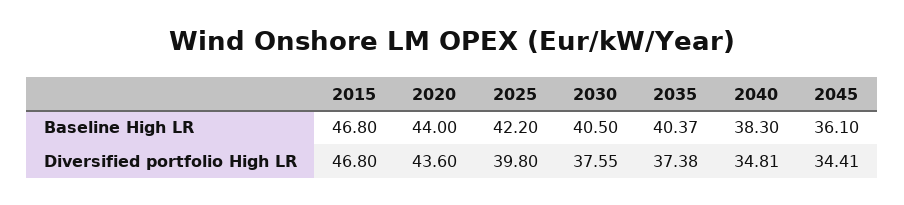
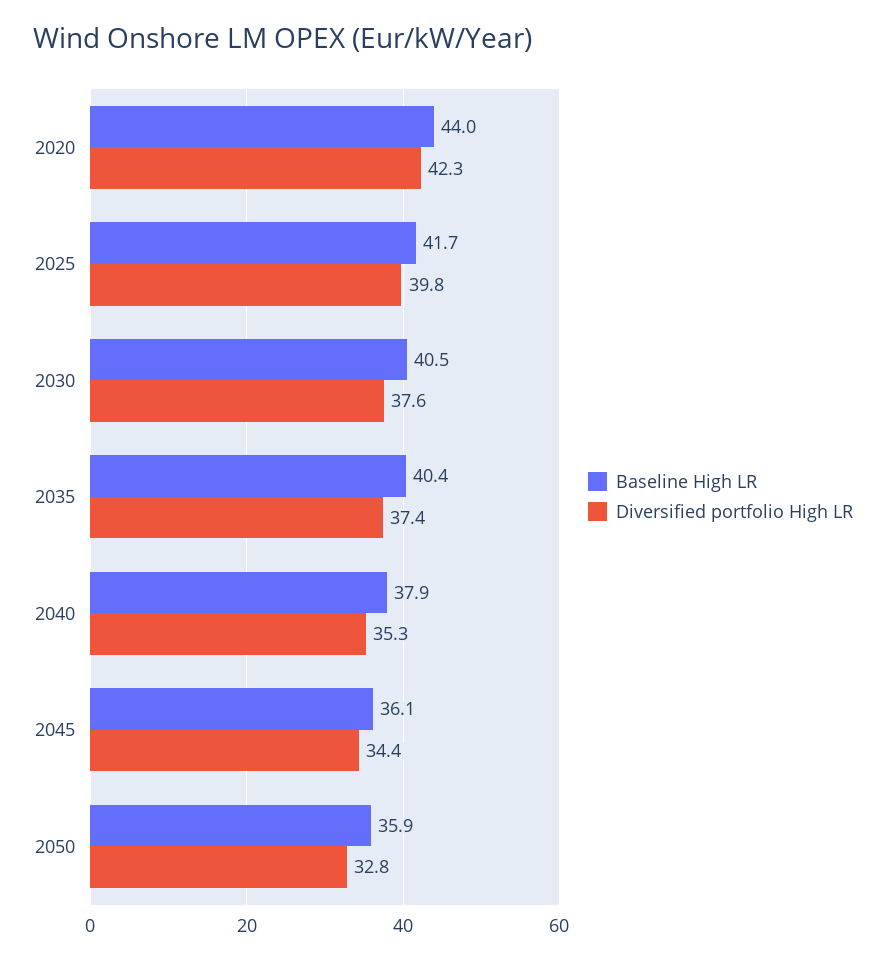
Baseline High LR, 2015: 46.8 -> none
Baseline High LR, 2025: 42.2 -> 41.7
Baseline High LR, 2040: 38.3 -> 37.9
Diversified portfolio High LR, 2015: 46.8 -> none
Diversified portfolio High LR, 2020: 43.6 -> 42.3
Diversified portfolio High LR, 2040: 34.81 -> 35.3
Baseline High LR, 2050: none -> 35.9
Diversified portfolio High LR, 2050: none -> 32.8

